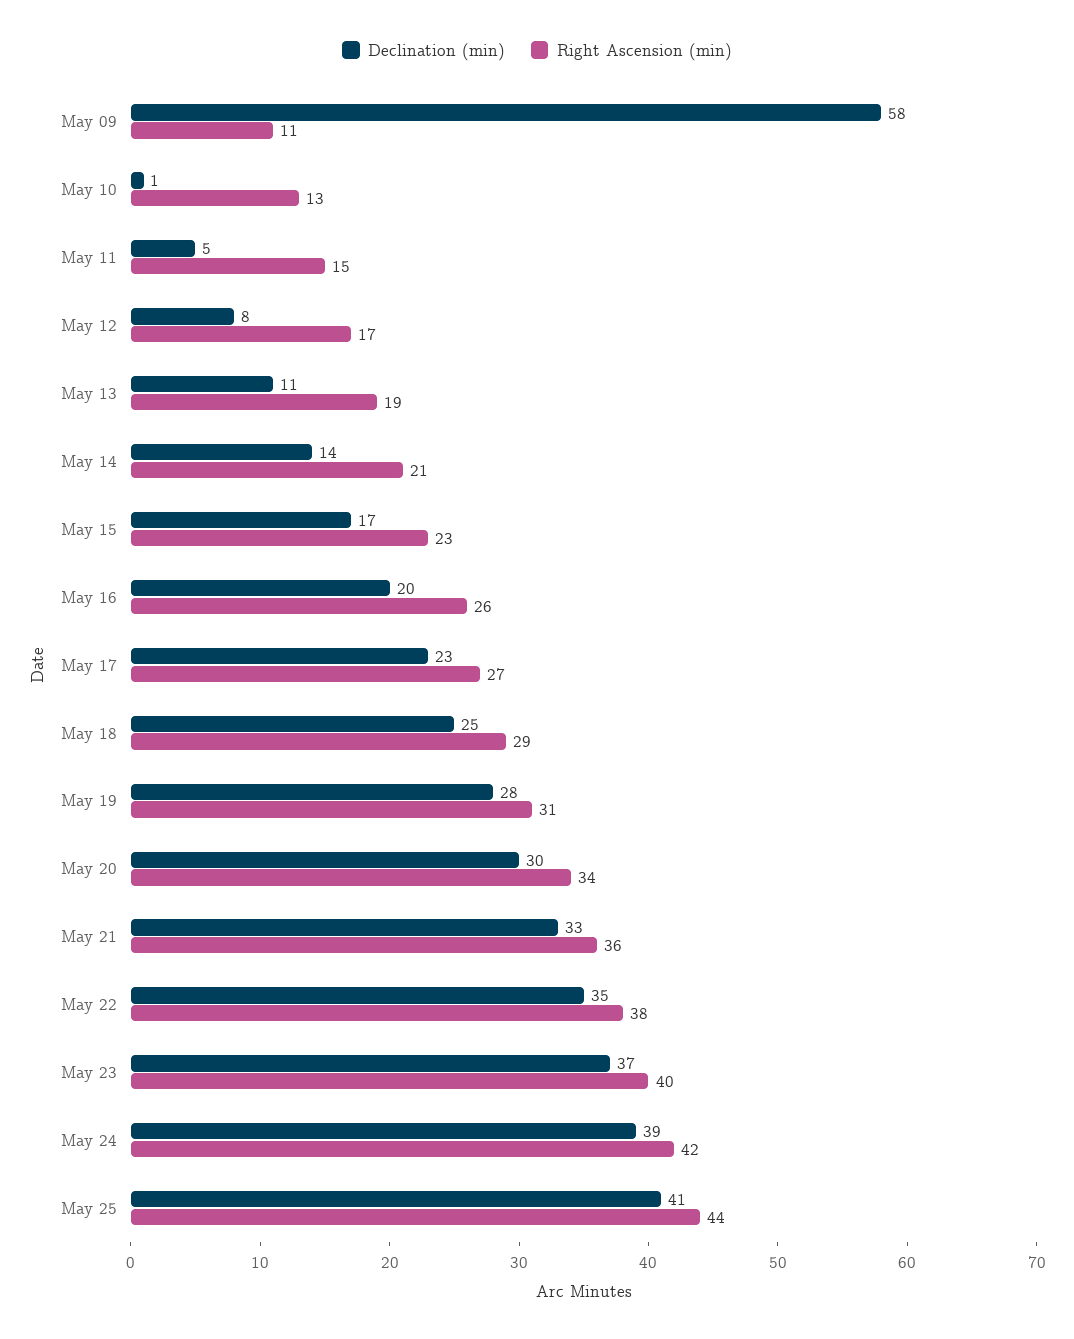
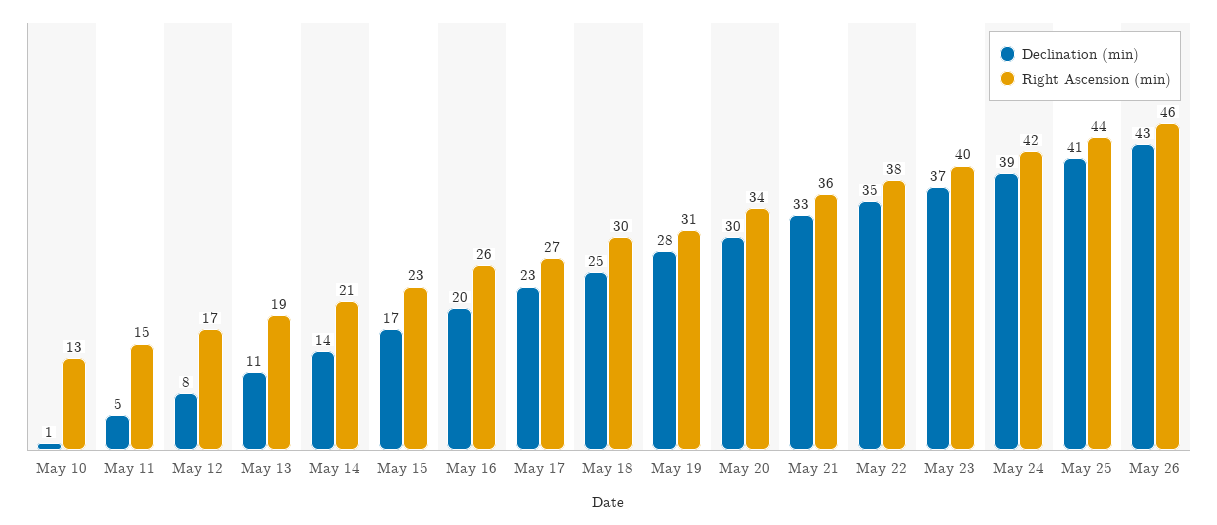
Declination (min), May 09: 58 -> none
Right Ascension (min), May 09: 11 -> none
Right Ascension (min), May 18: 29 -> 30
Declination (min), May 26: none -> 43
Right Ascension (min), May 26: none -> 46

